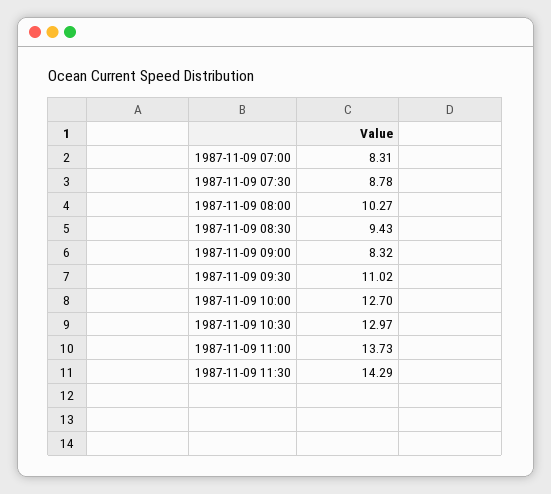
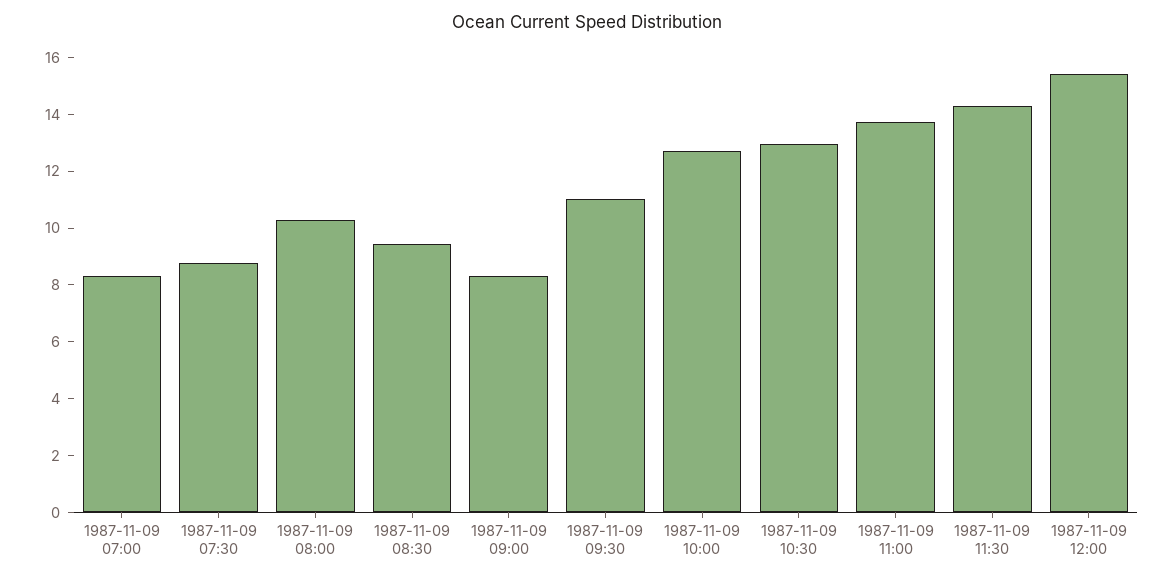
1987-11-09 12:00: none -> 15.5

